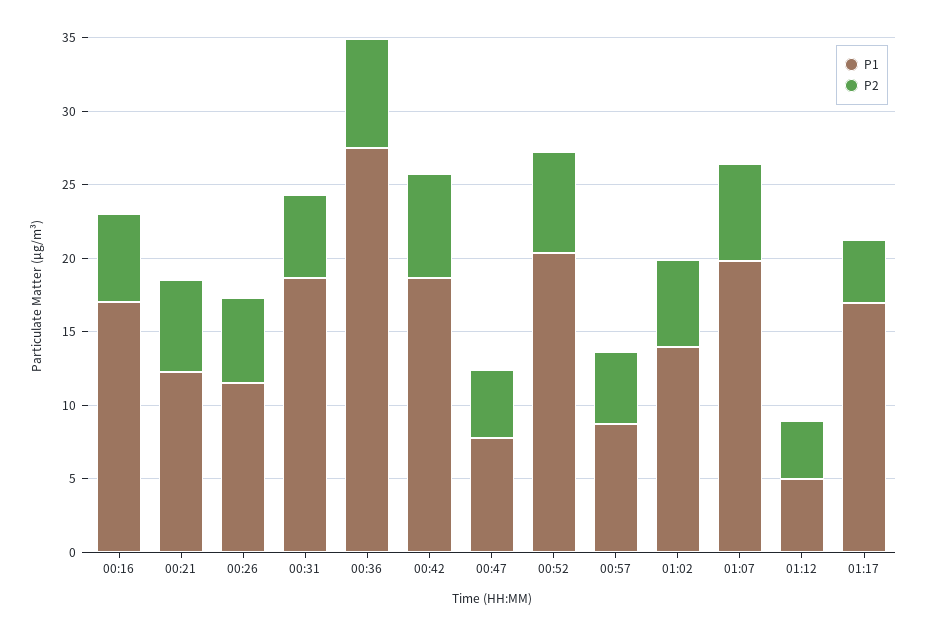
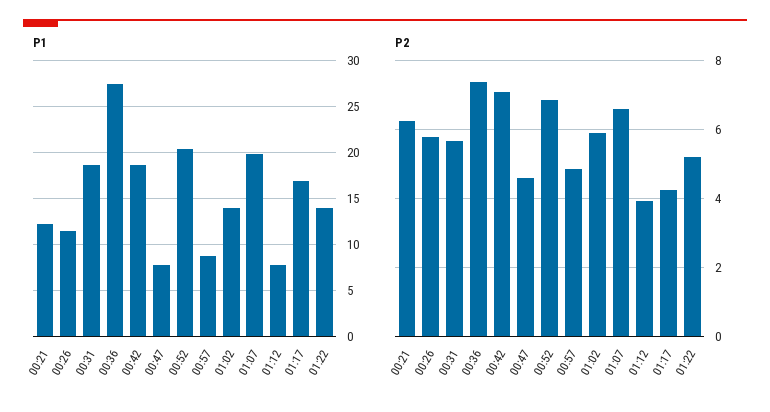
P1, 00:16: 17 -> none
P2, 00:16: 6 -> none
P1, 01:12: 5 -> 8
P1, 01:22: none -> 14
P2, 01:22: none -> 5.2

